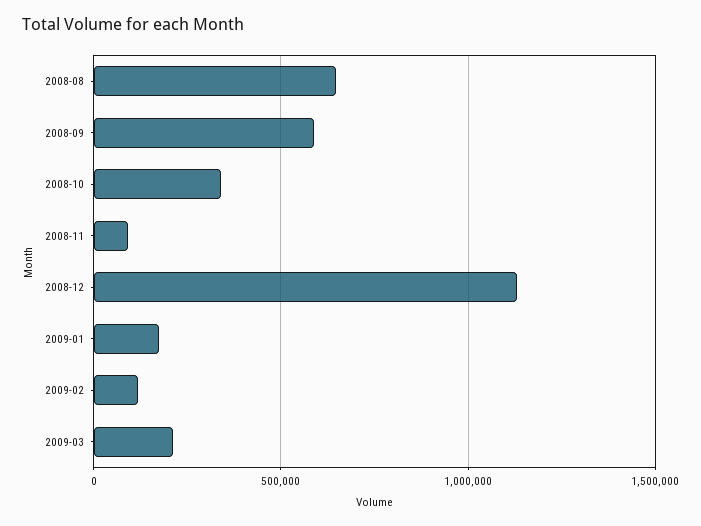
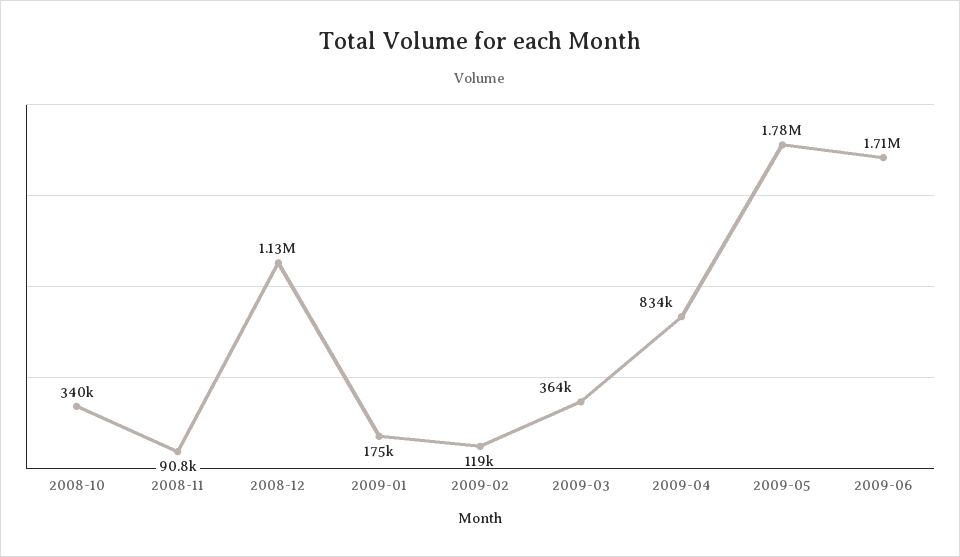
2008-08: 650000 -> none
2008-09: 600000 -> none
2009-03: 200000 -> 364000
2009-04: none -> 834000
2009-05: none -> 1780000
2009-06: none -> 1710000

